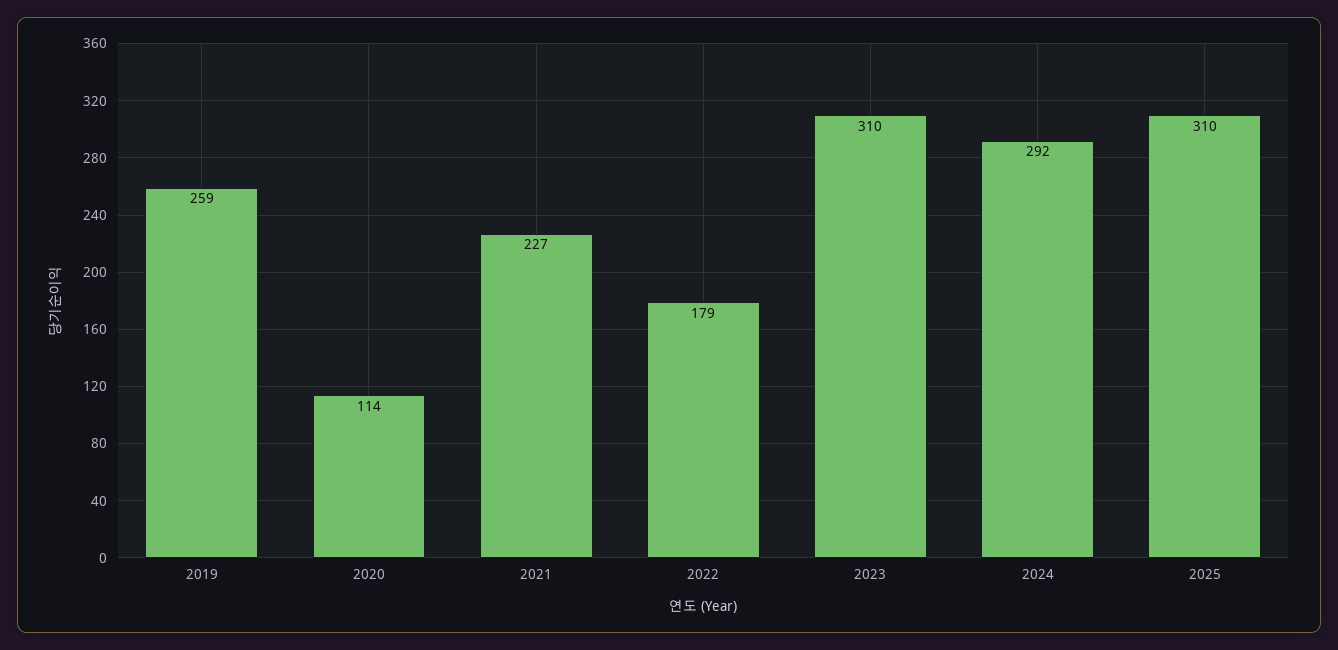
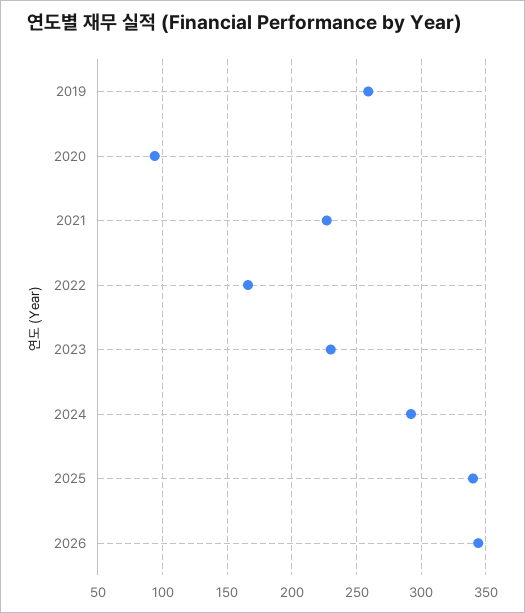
2020: 114 -> 95
2022: 179 -> 165
2023: 310 -> 230
2025: 310 -> 340
2026: none -> 345

